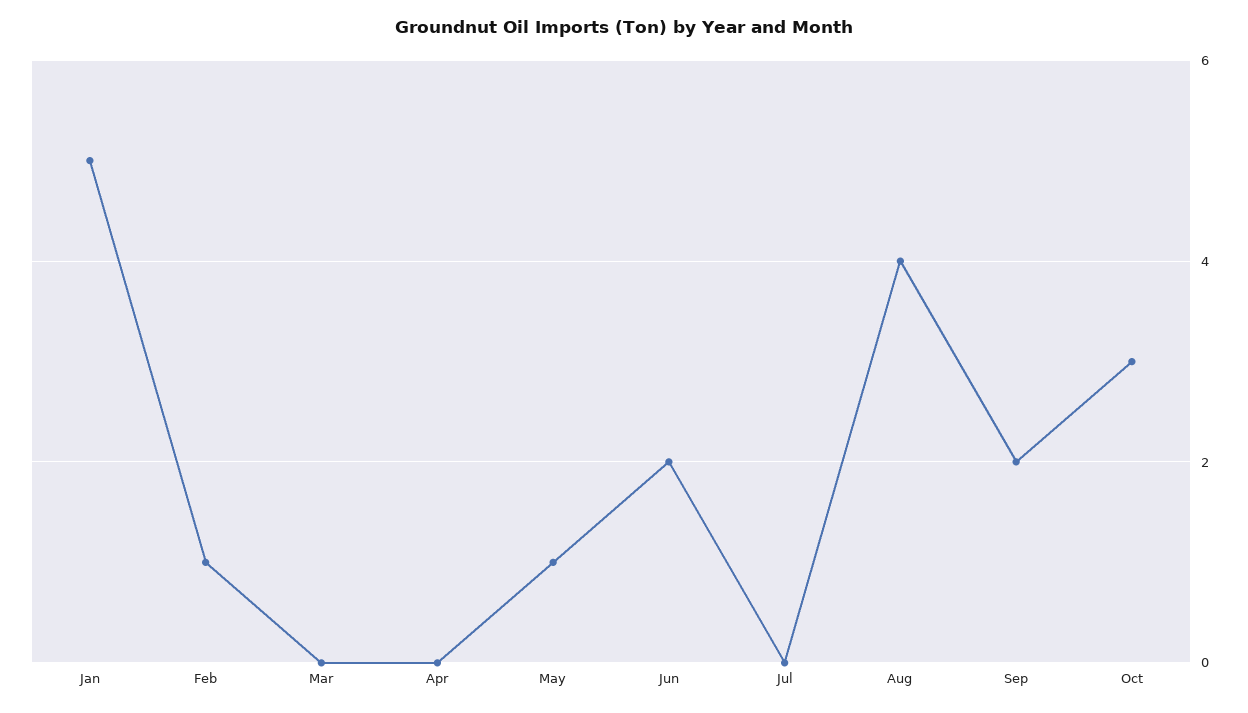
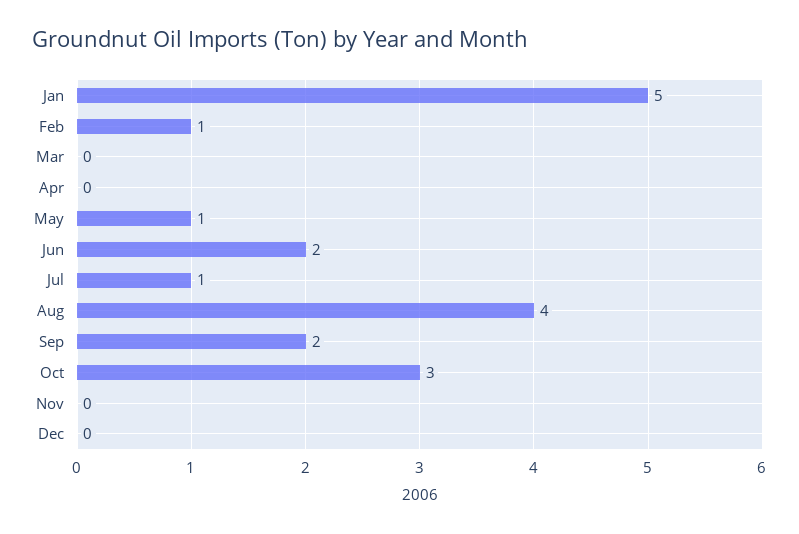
Jul: 0 -> 1
Nov: none -> 0
Dec: none -> 0

